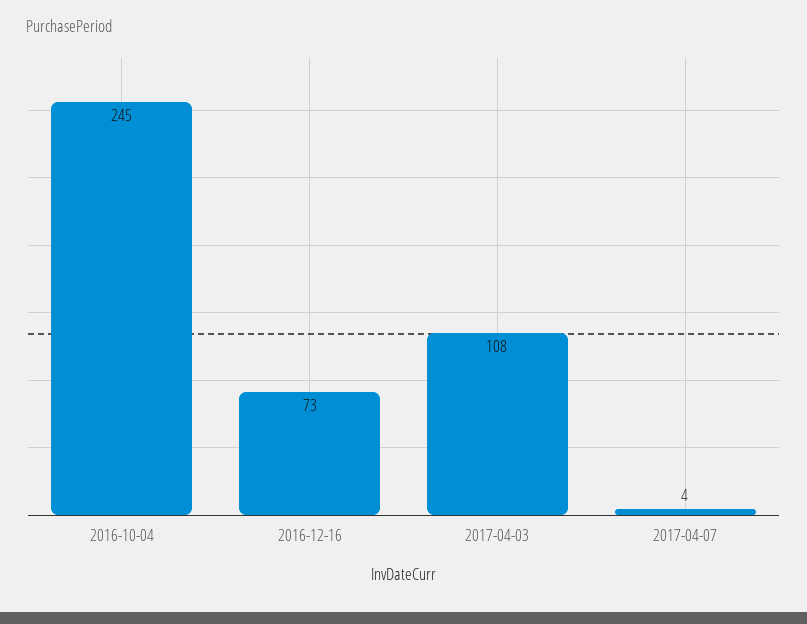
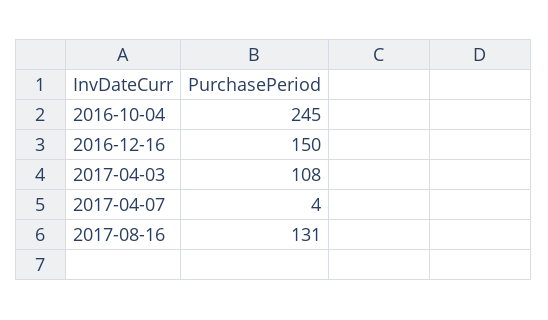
2016-12-16: 73 -> 150
2017-08-16: none -> 131

